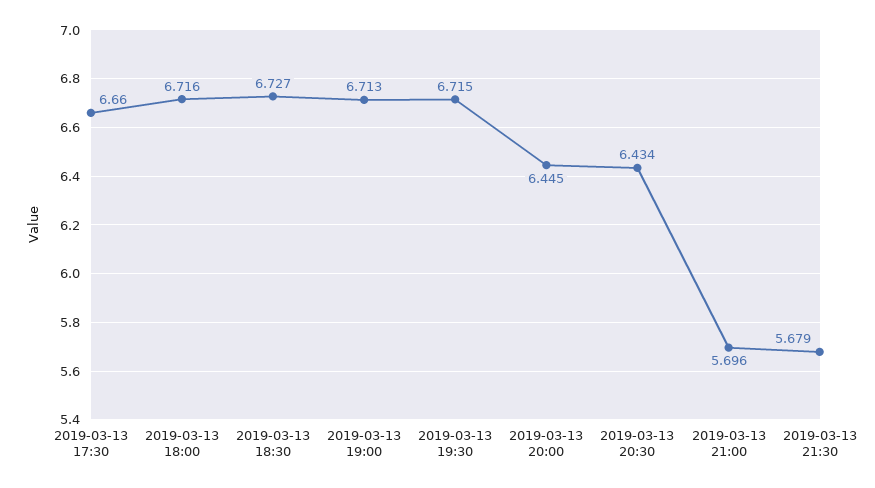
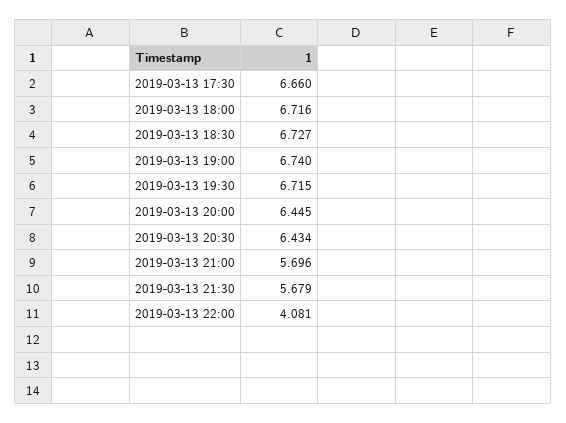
2019-03-13 19:00: 6.713 -> 6.74
2019-03-13 22:00: none -> 4.081

